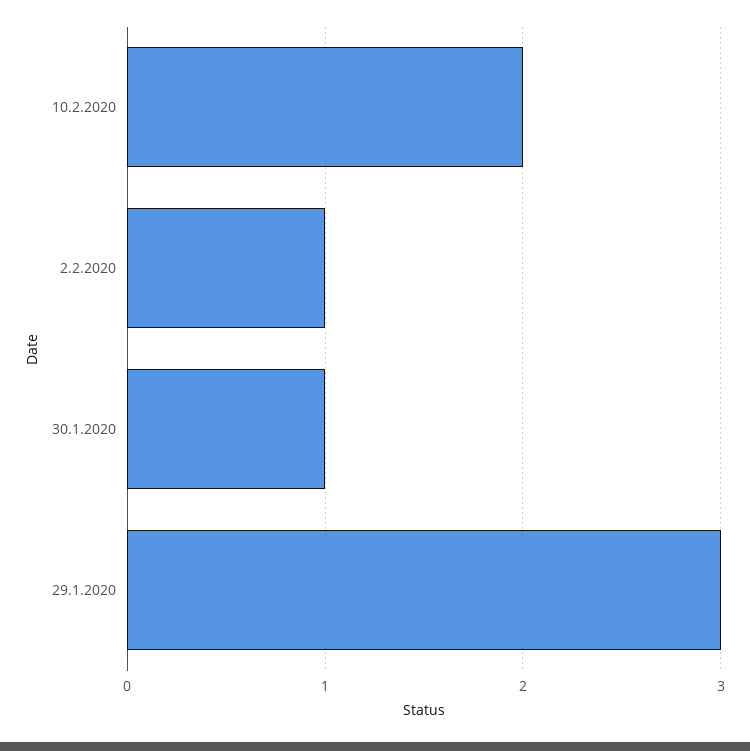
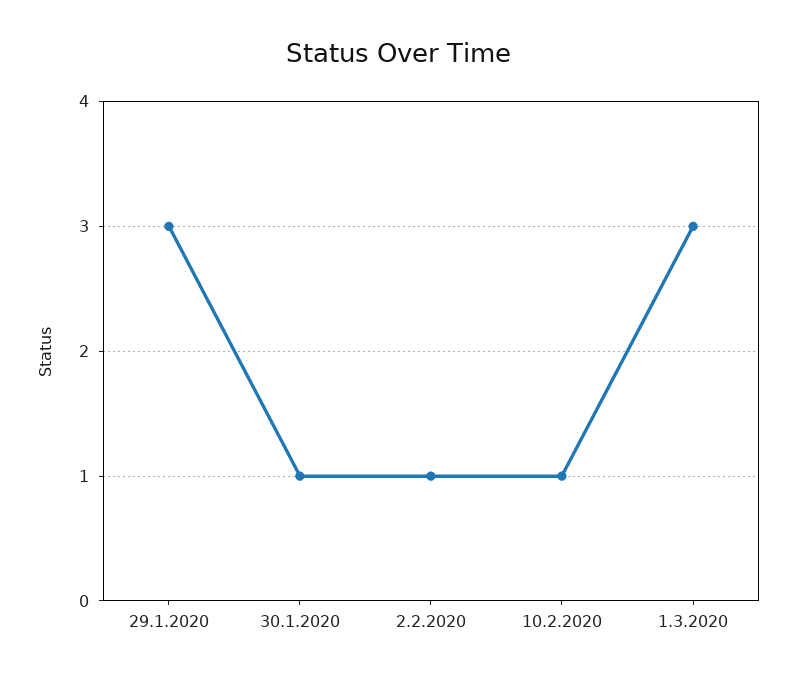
10.2.2020: 2 -> 1
1.3.2020: none -> 3

